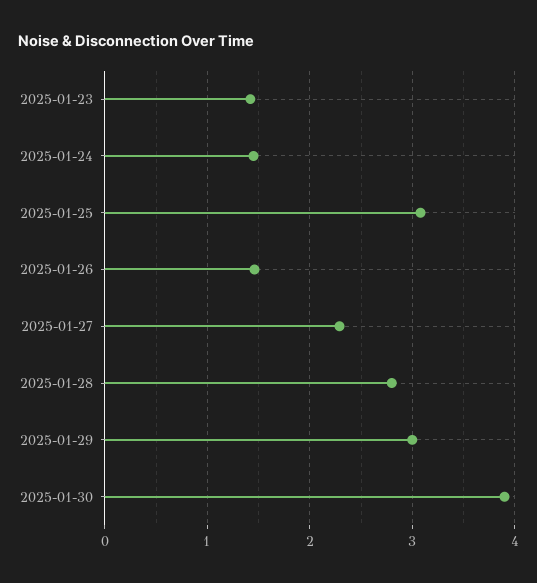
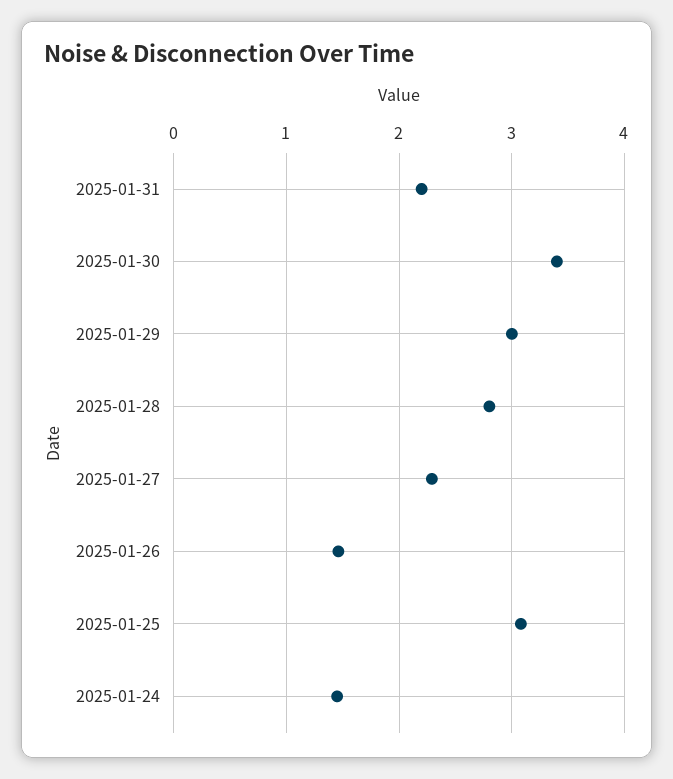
2025-01-23: 1.4 -> none
2025-01-30: 3.9 -> 3.4
2025-01-31: none -> 2.2

